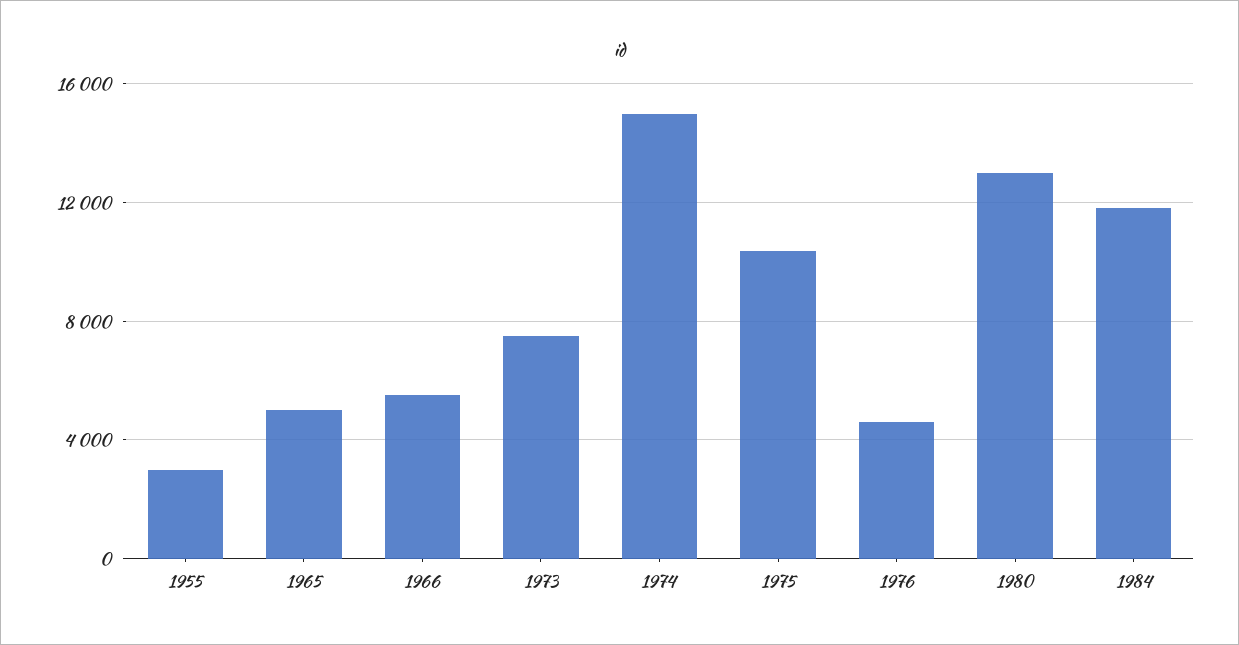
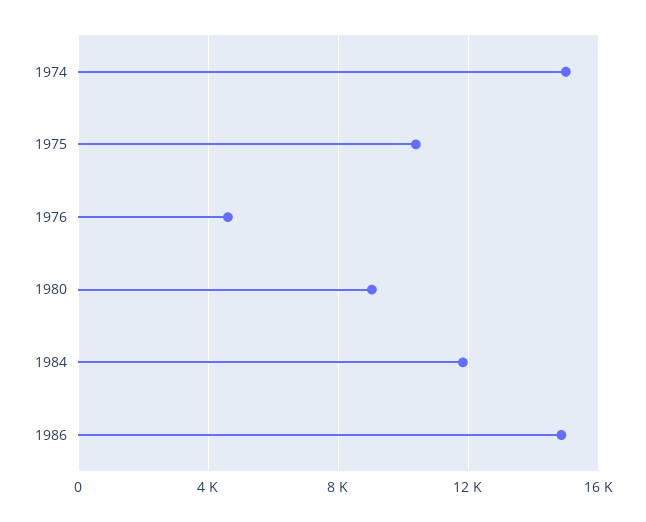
1955: 3000 -> none
1965: 5000 -> none
1966: 5500 -> none
1973: 7500 -> none
1980: 13000 -> 9000
1986: none -> 15000

